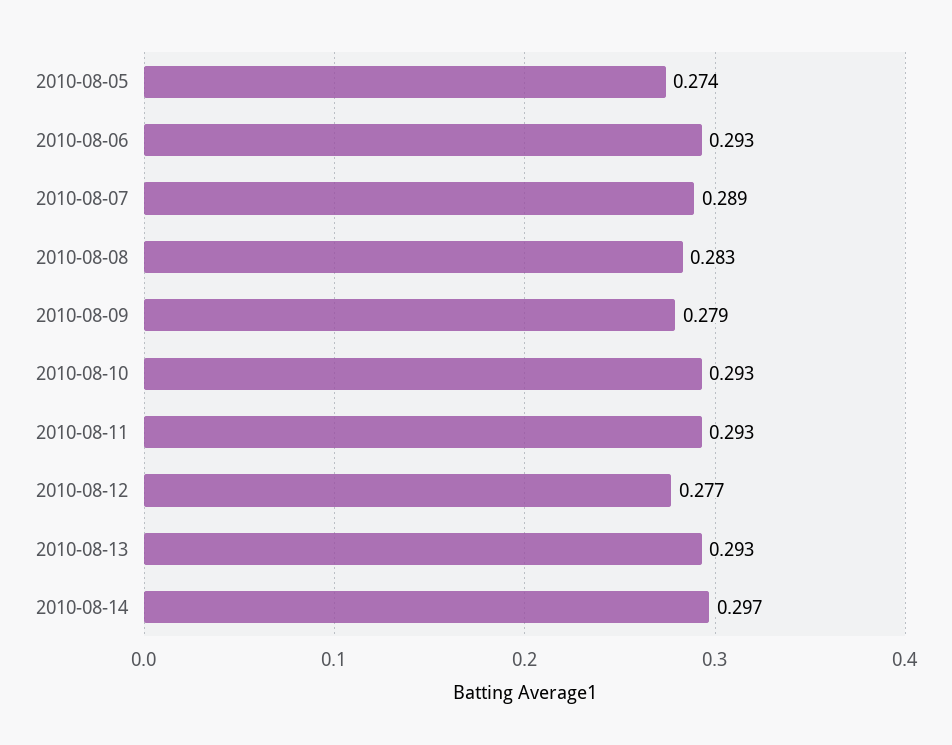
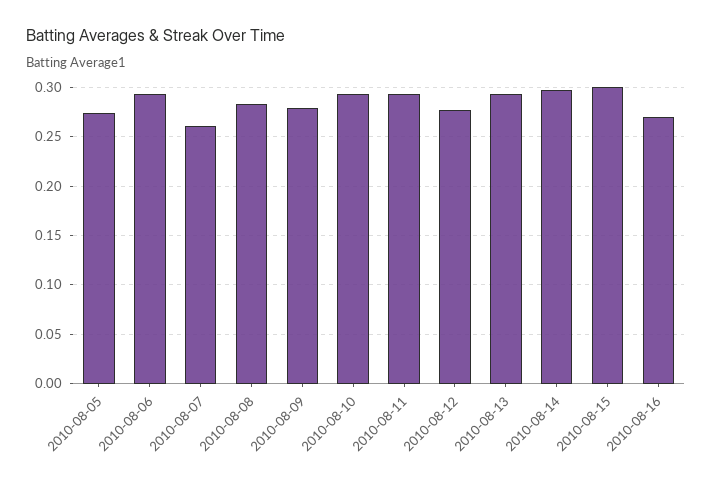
2010-08-07: 0.289 -> 0.26
2010-08-15: none -> 0.3
2010-08-16: none -> 0.27

